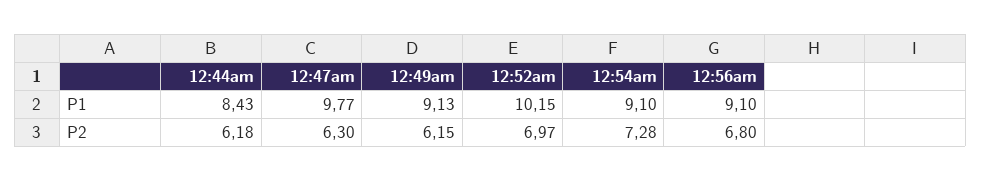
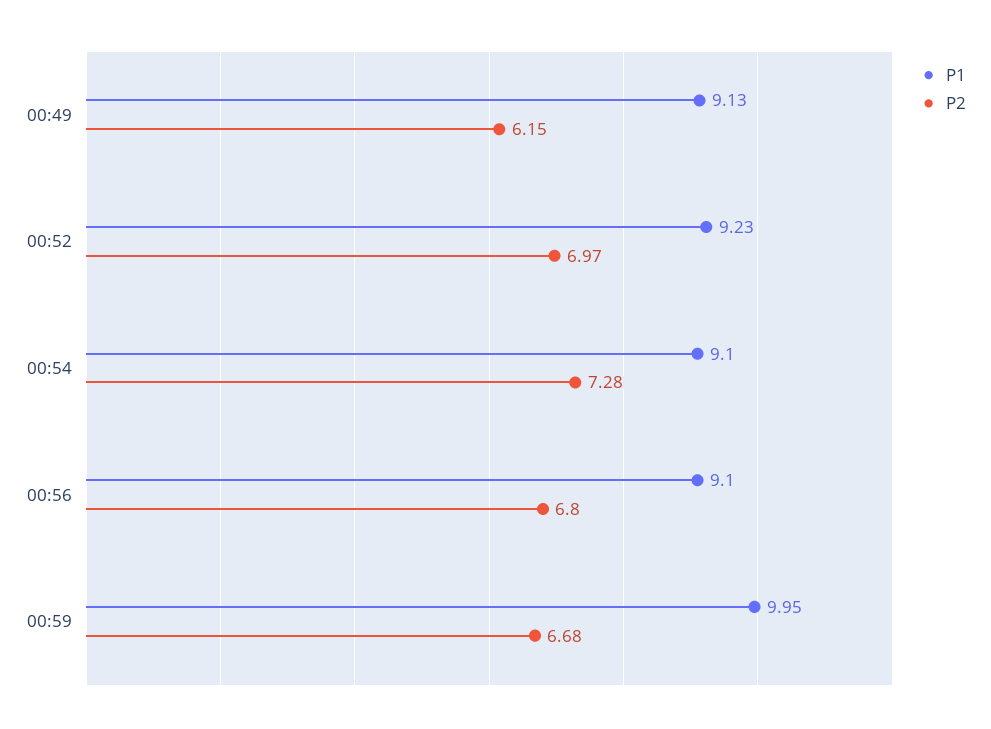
P1, 12:44am: 8.43 -> none
P1, 12:47am: 9.77 -> none
P1, 12:52am: 10.15 -> 9.23
P2, 12:44am: 6.18 -> none
P2, 12:47am: 6.3 -> none
P1, 00:59: none -> 9.95
P2, 00:59: none -> 6.68

